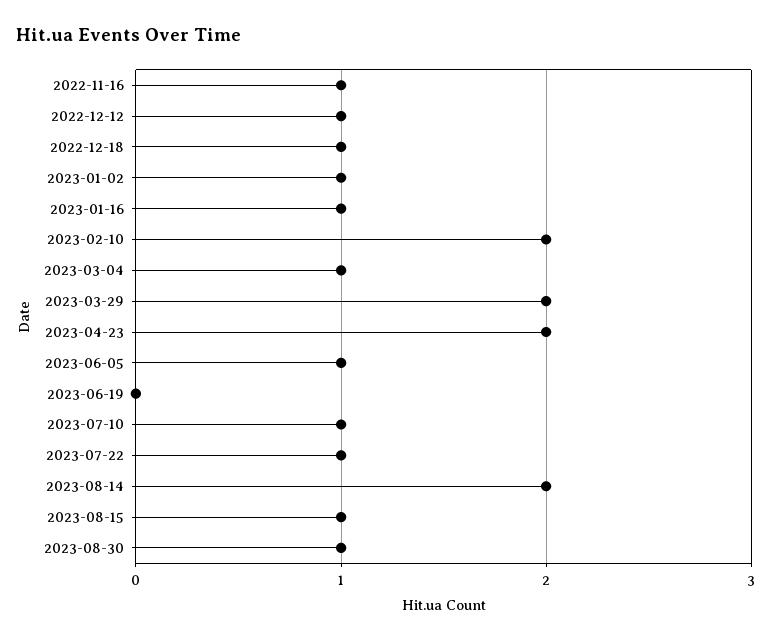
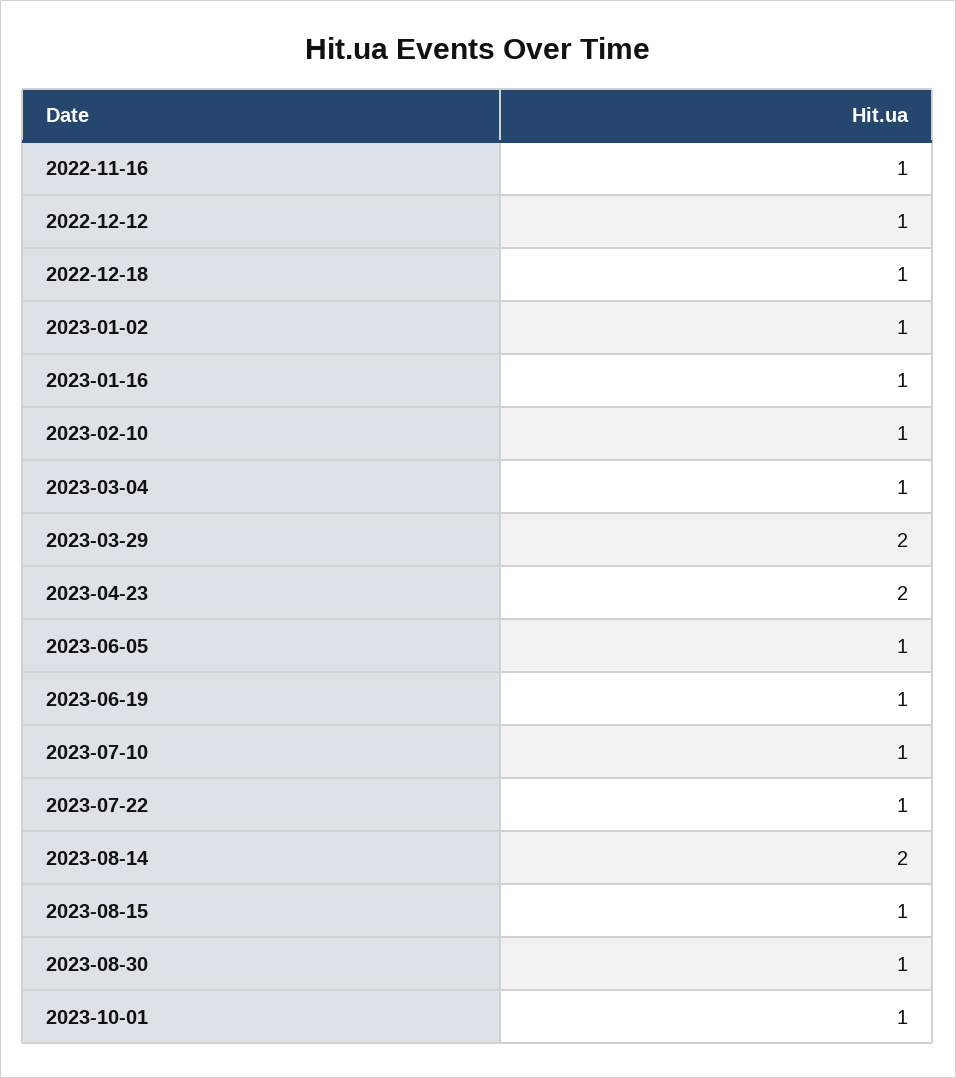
2023-02-10: 2 -> 1
2023-06-19: 0 -> 1
2023-10-01: none -> 1

